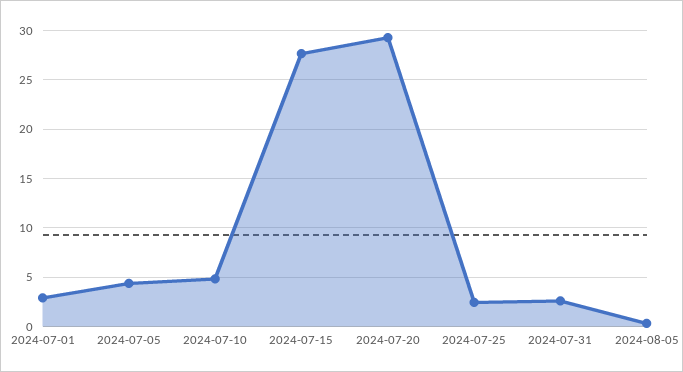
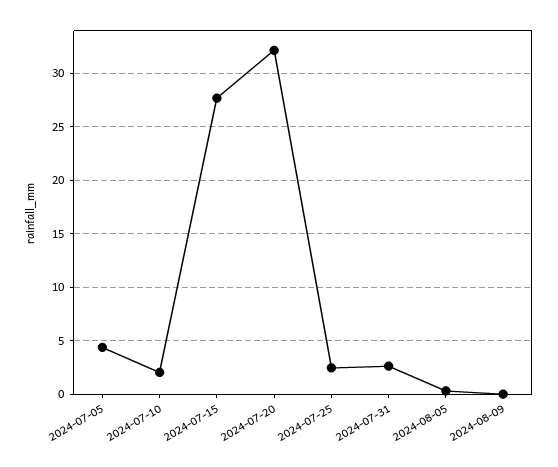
2024-07-01: 3 -> none
2024-07-10: 5 -> 2
2024-07-20: 29 -> 32
2024-08-09: none -> 0

